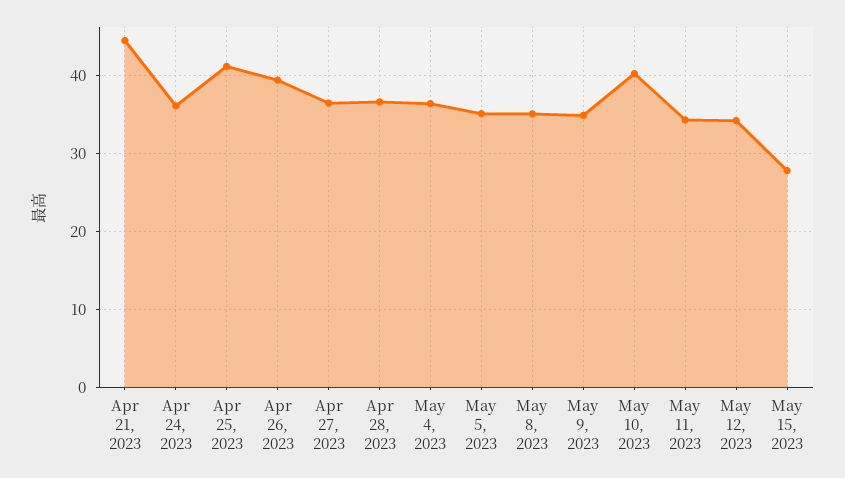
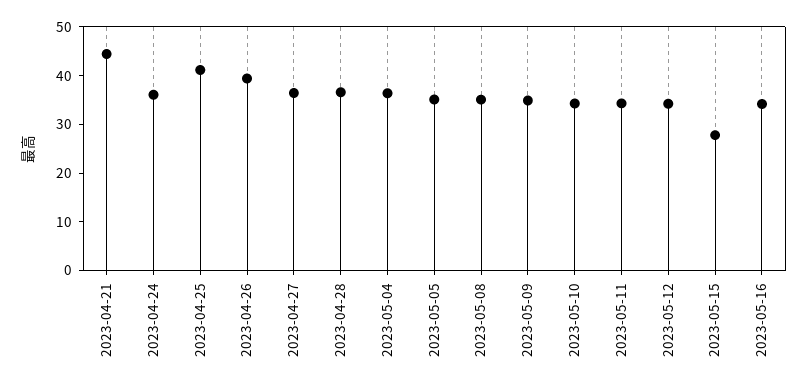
May 10, 2023: 40 -> 34
2023-05-16: none -> 34

